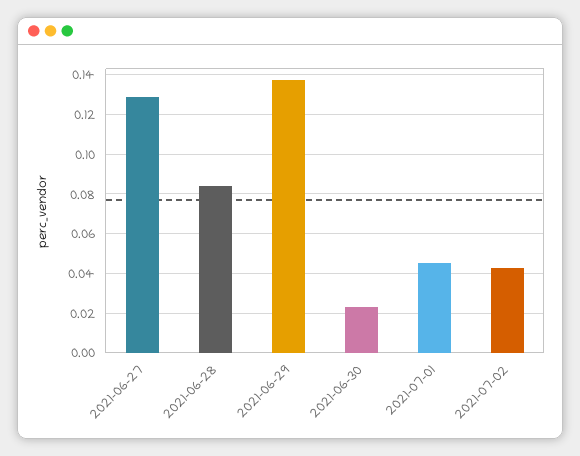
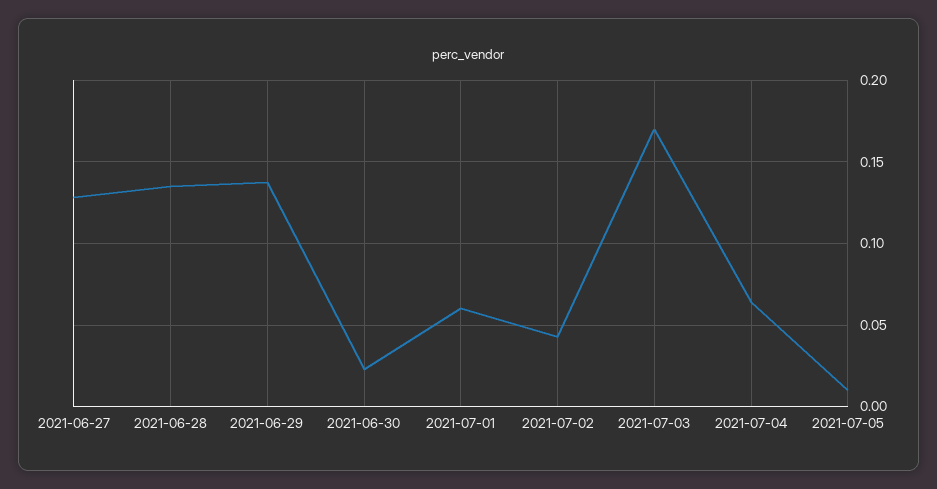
2021-06-28: 0.085 -> 0.135
2021-07-01: 0.045 -> 0.06
2021-07-03: none -> 0.17
2021-07-04: none -> 0.065
2021-07-05: none -> 0.01

